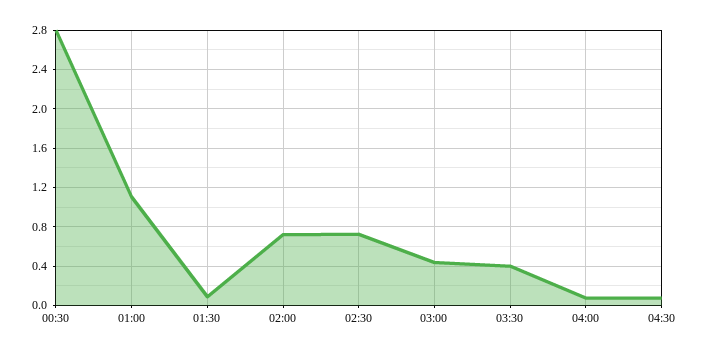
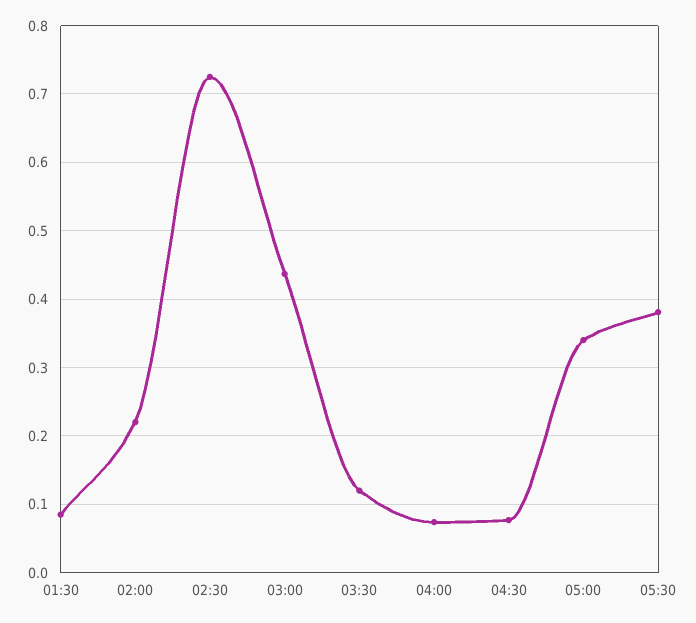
00:30: 2.8 -> none
01:00: 1.1 -> none
02:00: 0.7 -> 0.22
03:30: 0.4 -> 0.12
05:00: none -> 0.34
05:30: none -> 0.38

